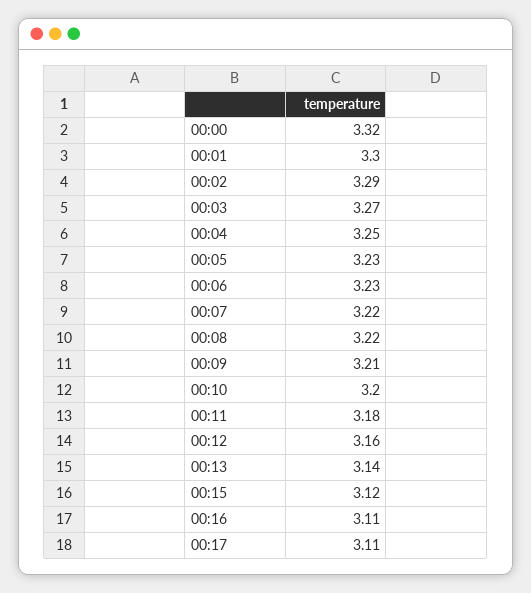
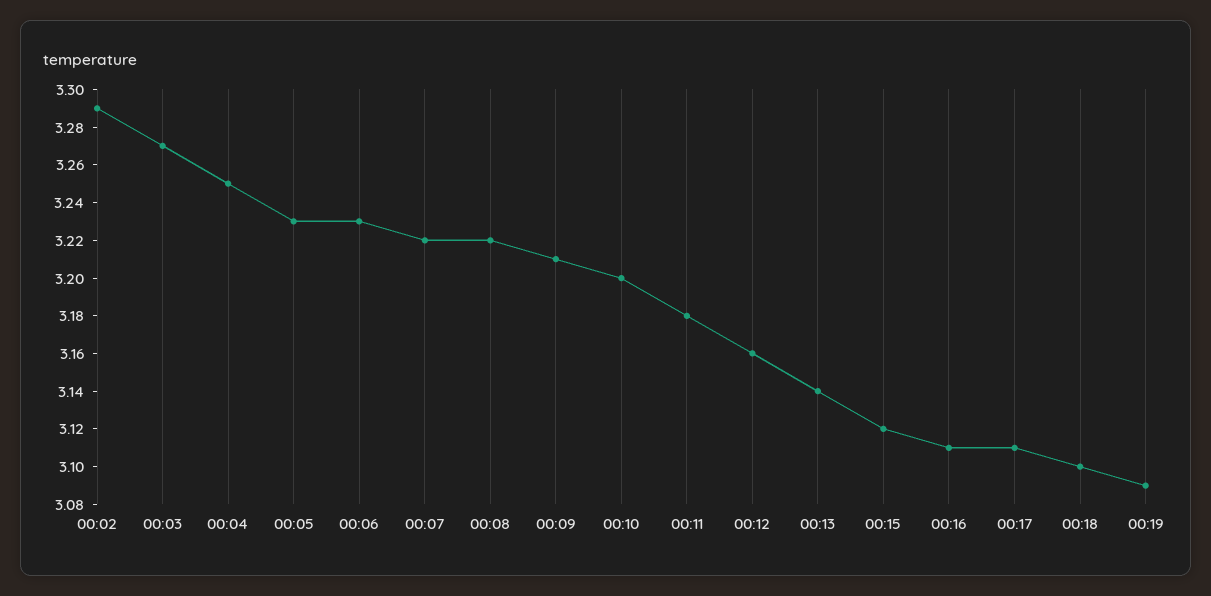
00:00: 3.32 -> none
00:01: 3.3 -> none
00:18: none -> 3.1
00:19: none -> 3.09

